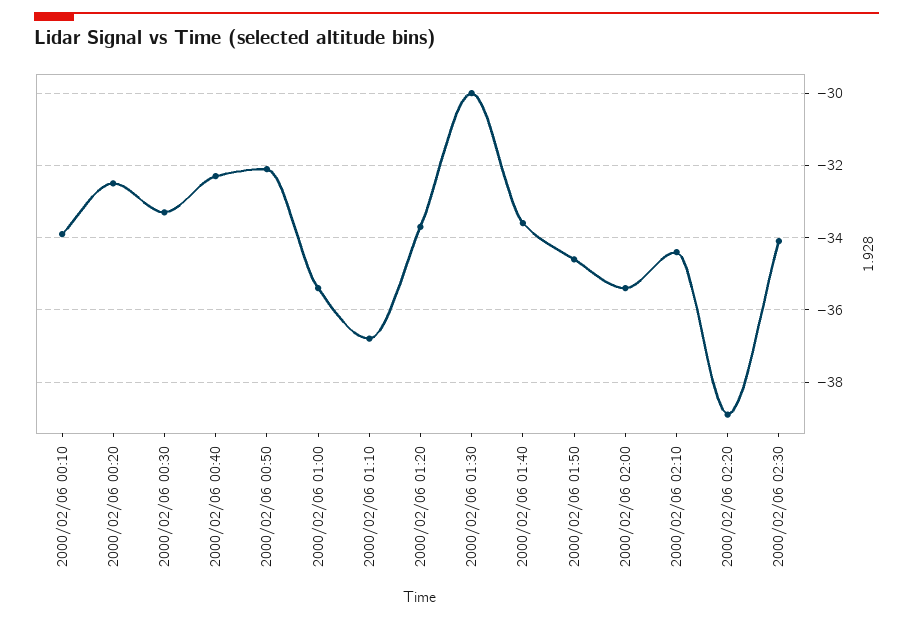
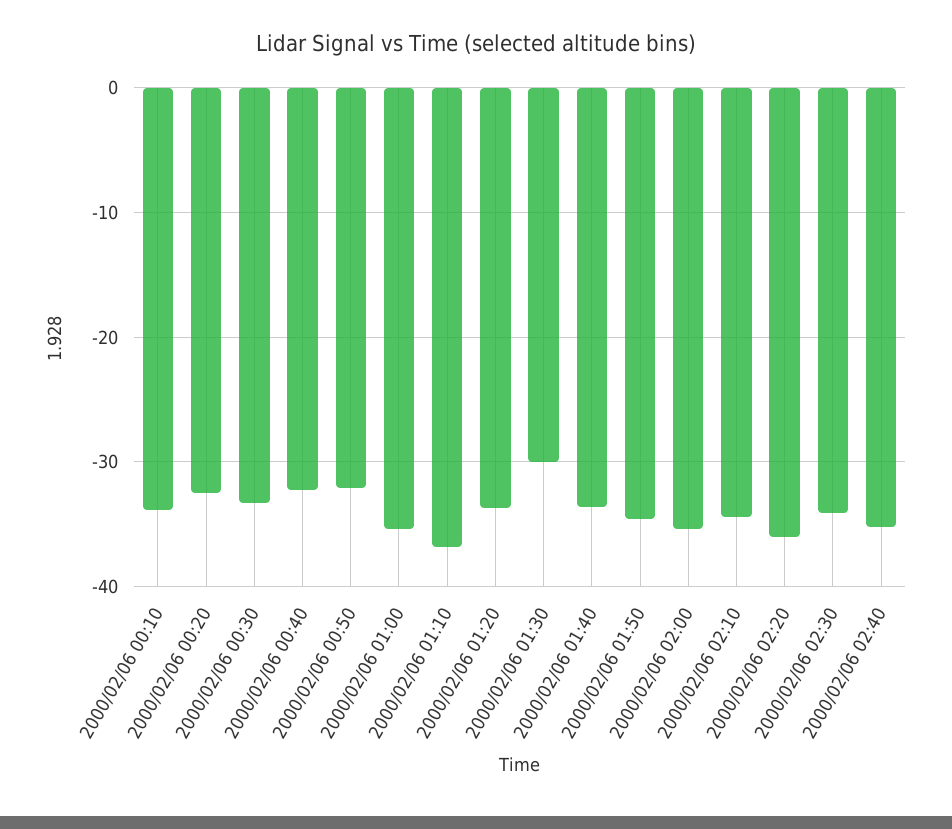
2000/02/06 02:20: -39 -> -36
2000/02/06 02:40: none -> -35

